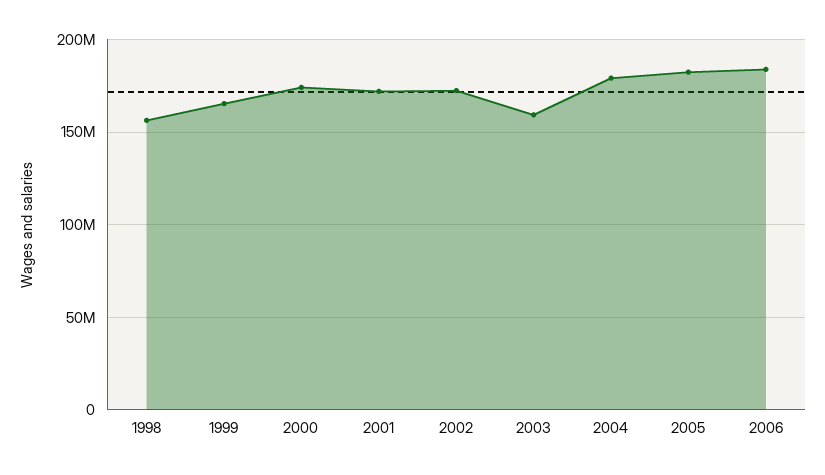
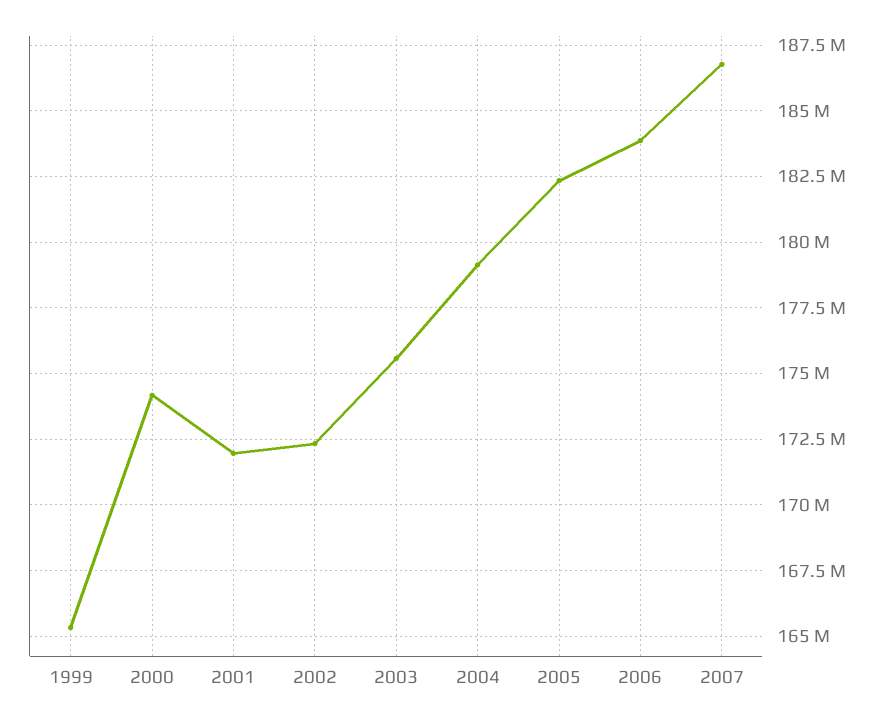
1998: 155000000 -> none
2003: 160000000 -> 175500000
2007: none -> 186750000

